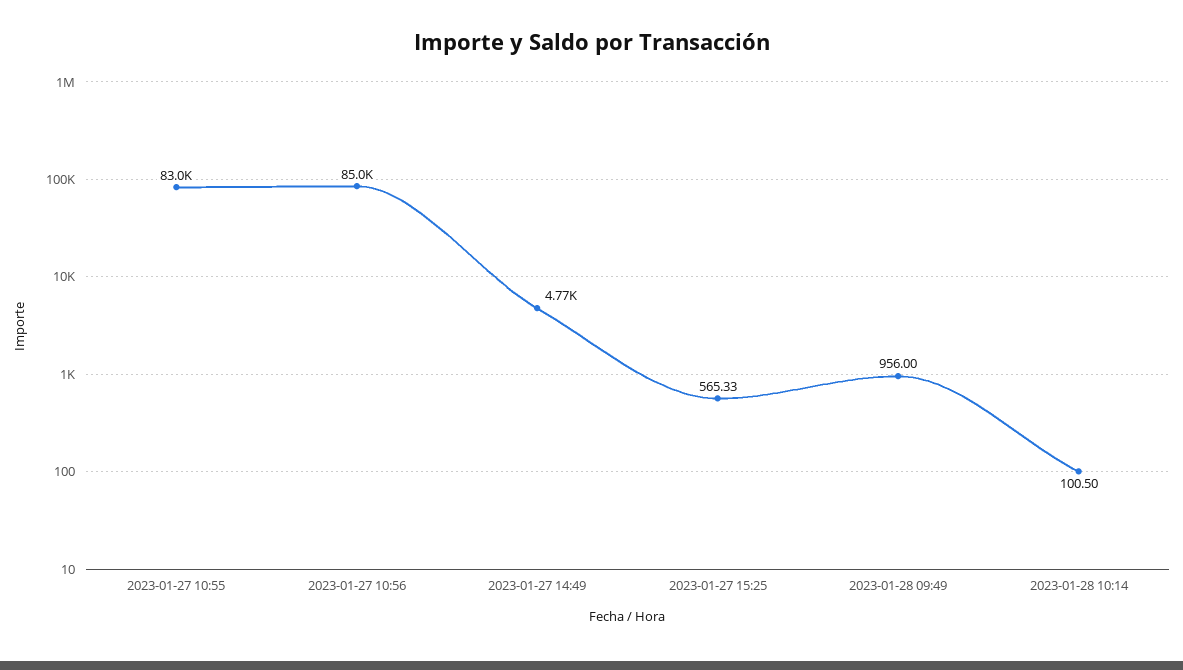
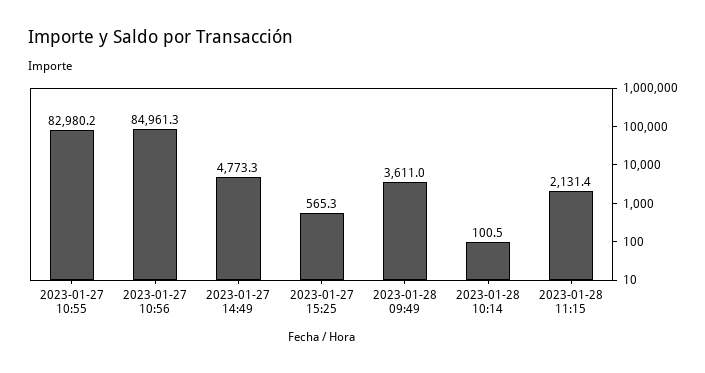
2023-01-28 09:49: 956 -> 3611
2023-01-28 11:15: none -> 2131.4

